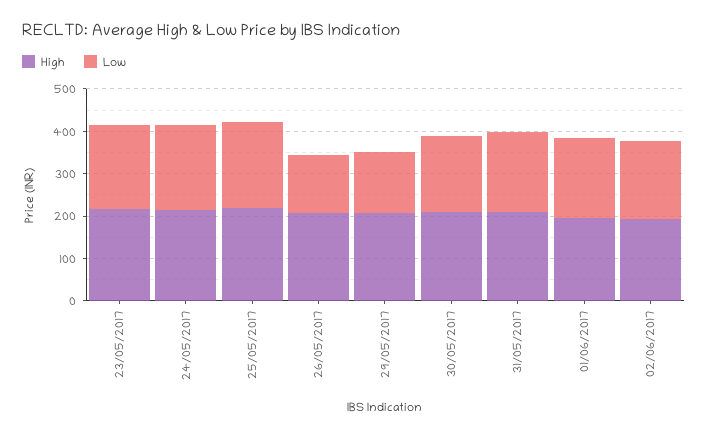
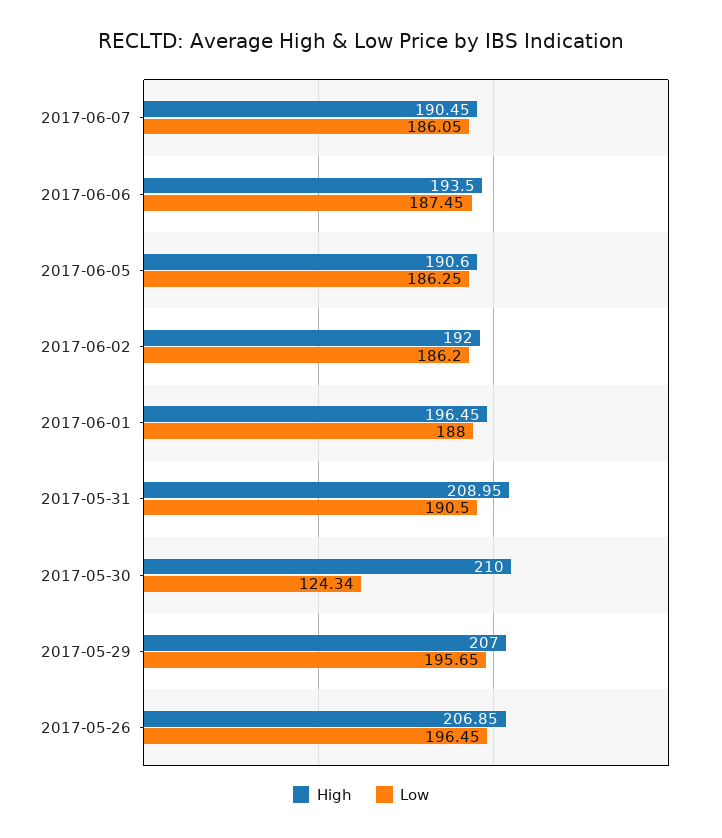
High, 23/05/2017: 220 -> none
Low, 23/05/2017: 200 -> none
High, 24/05/2017: 220 -> none
Low, 24/05/2017: 200 -> none
High, 25/05/2017: 220 -> none
Low, 25/05/2017: 200 -> none
Low, 26/05/2017: 140 -> 196.45
Low, 29/05/2017: 140 -> 195.65
Low, 30/05/2017: 180 -> 124.34
High, 2017-06-07: none -> 190.45
Low, 2017-06-07: none -> 186.05
High, 2017-06-06: none -> 193.5
Low, 2017-06-06: none -> 187.45
High, 2017-06-05: none -> 190.6
Low, 2017-06-05: none -> 186.25

